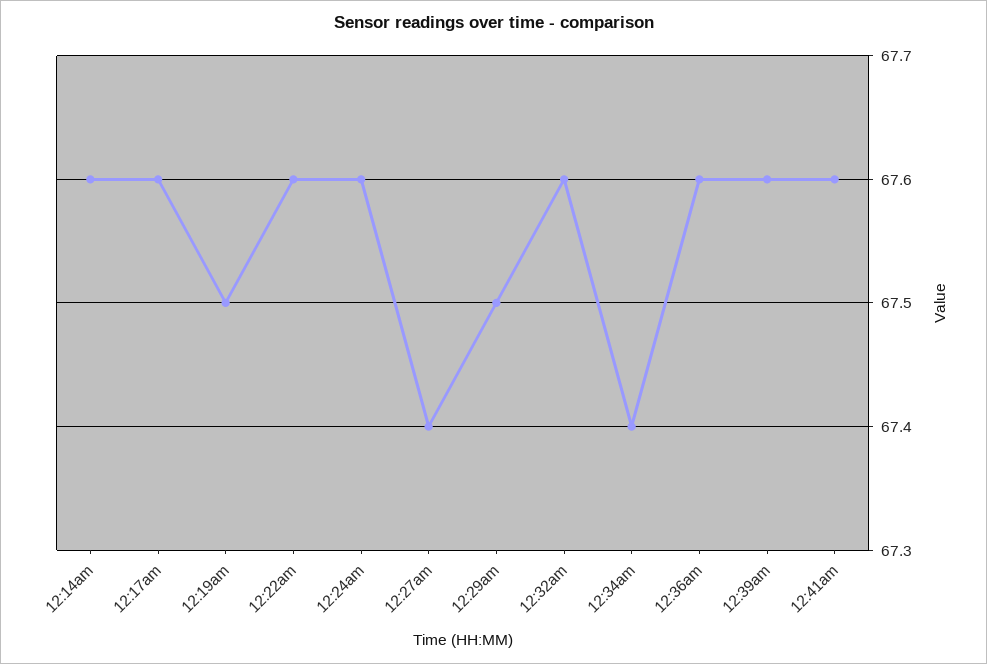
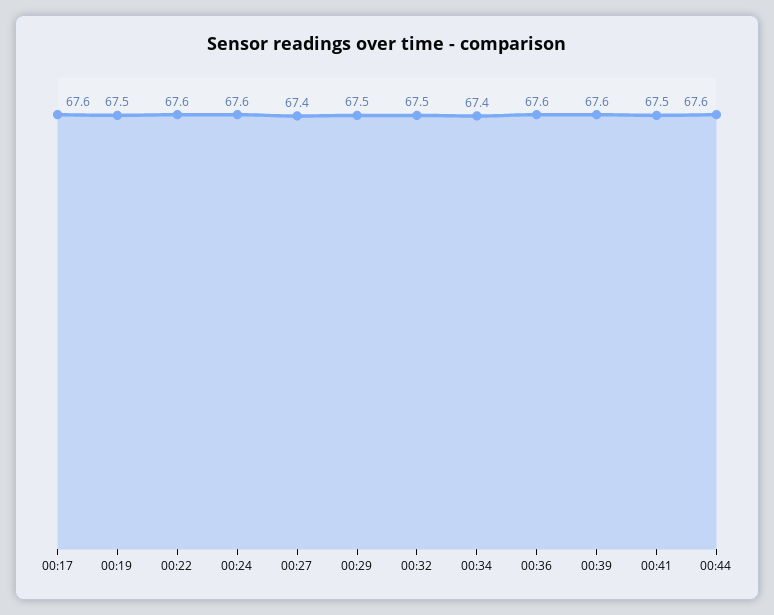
12:14am: 67.6 -> none
12:32am: 67.6 -> 67.5
12:41am: 67.6 -> 67.5
00:44: none -> 67.6

